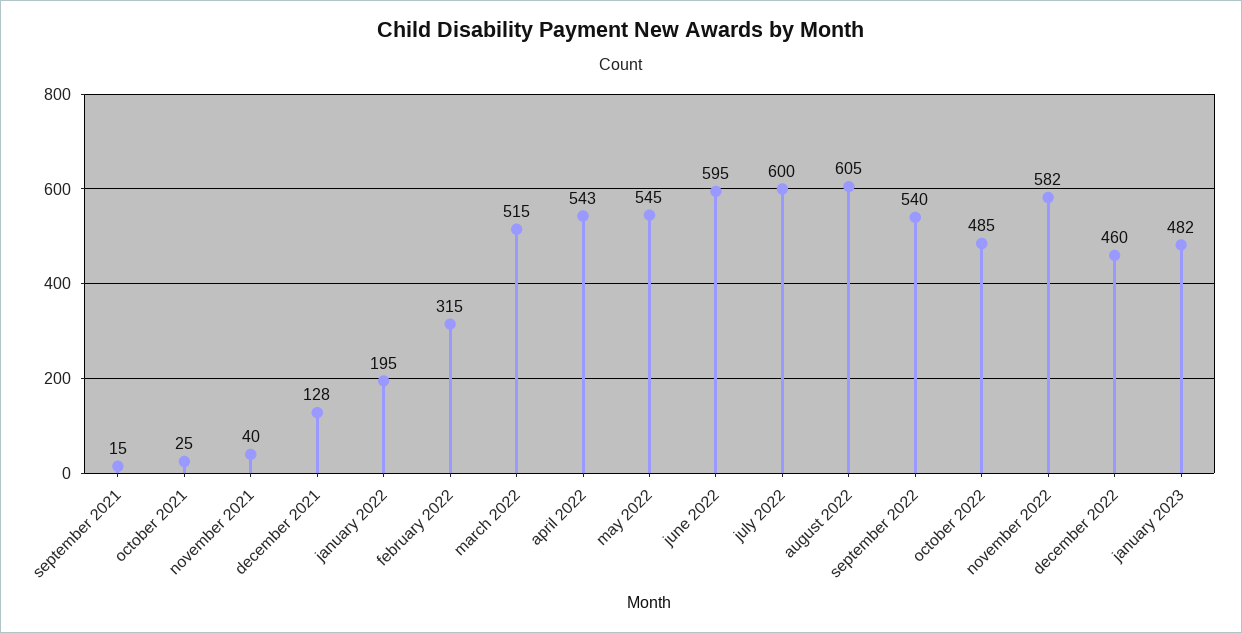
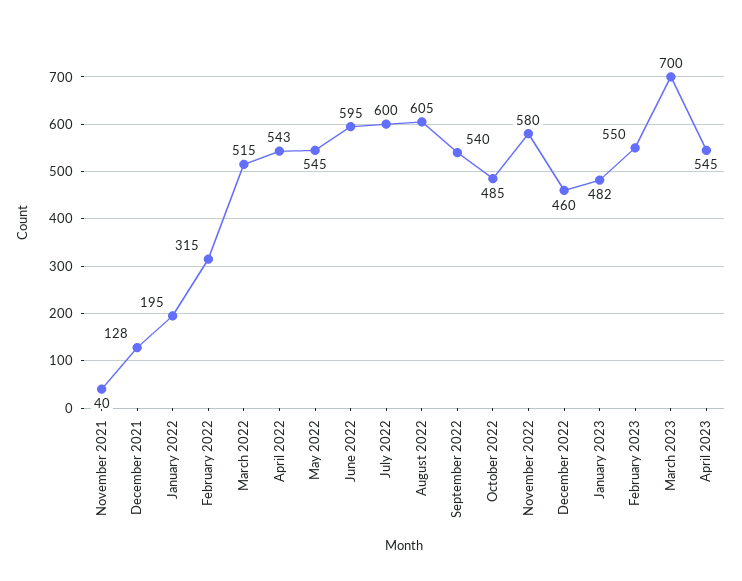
september 2021: 15 -> none
october 2021: 25 -> none
november 2022: 582 -> 580
February 2023: none -> 550
March 2023: none -> 700
April 2023: none -> 545

